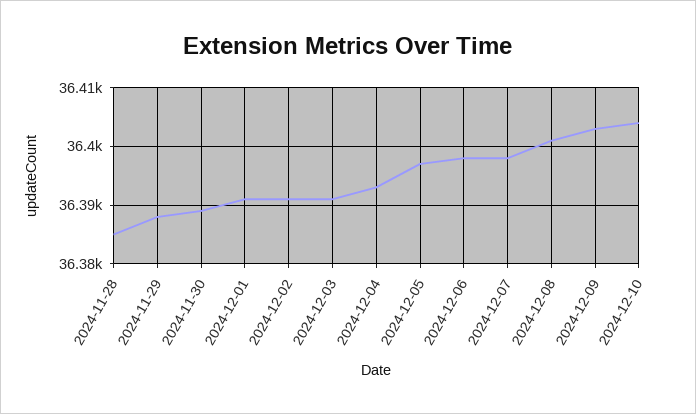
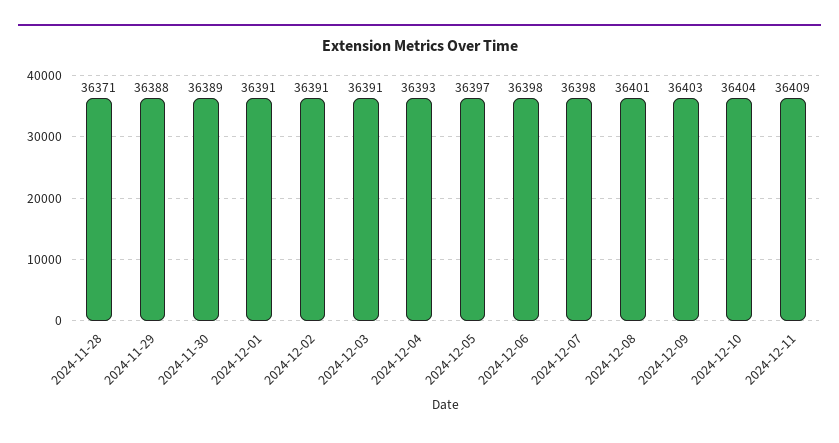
2024-11-28: 36385 -> 36371
2024-12-11: none -> 36409

